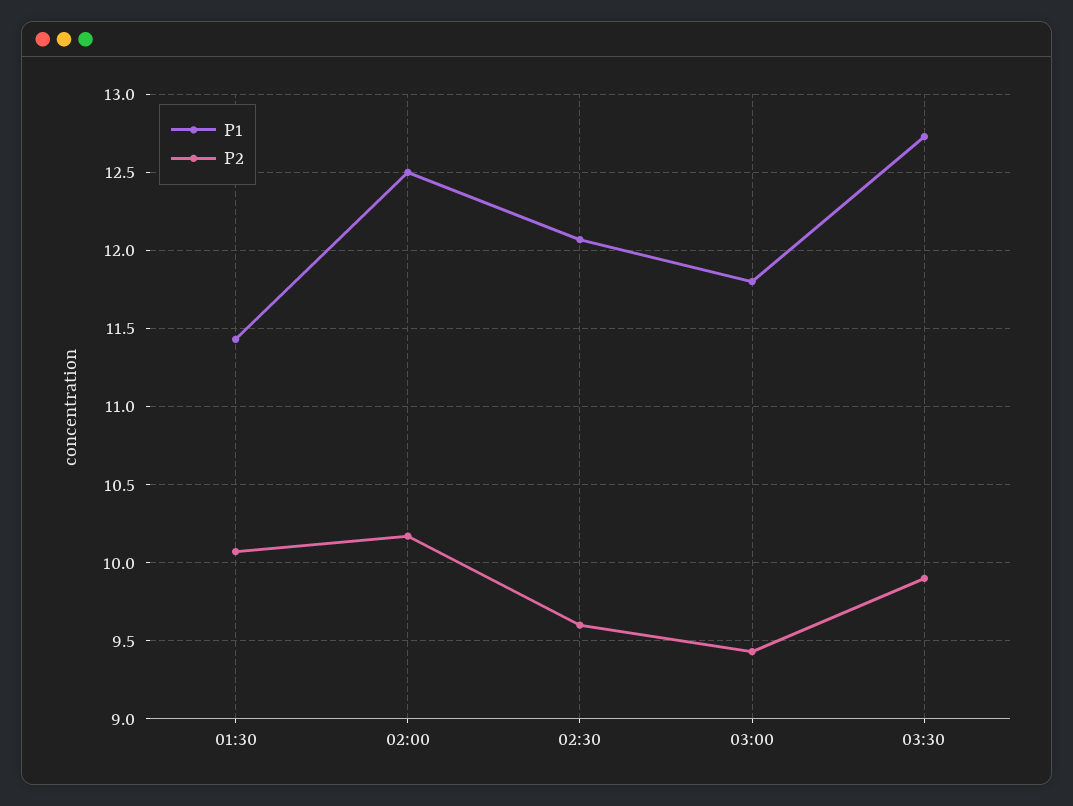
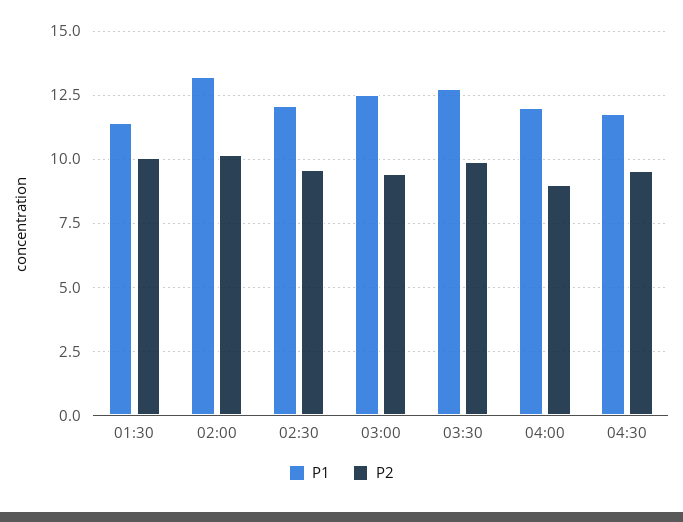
P1, 02:00: 12.5 -> 13.25
P1, 03:00: 11.8 -> 12.5
P1, 04:00: none -> 12
P2, 04:00: none -> 9
P1, 04:30: none -> 11.75
P2, 04:30: none -> 9.5

